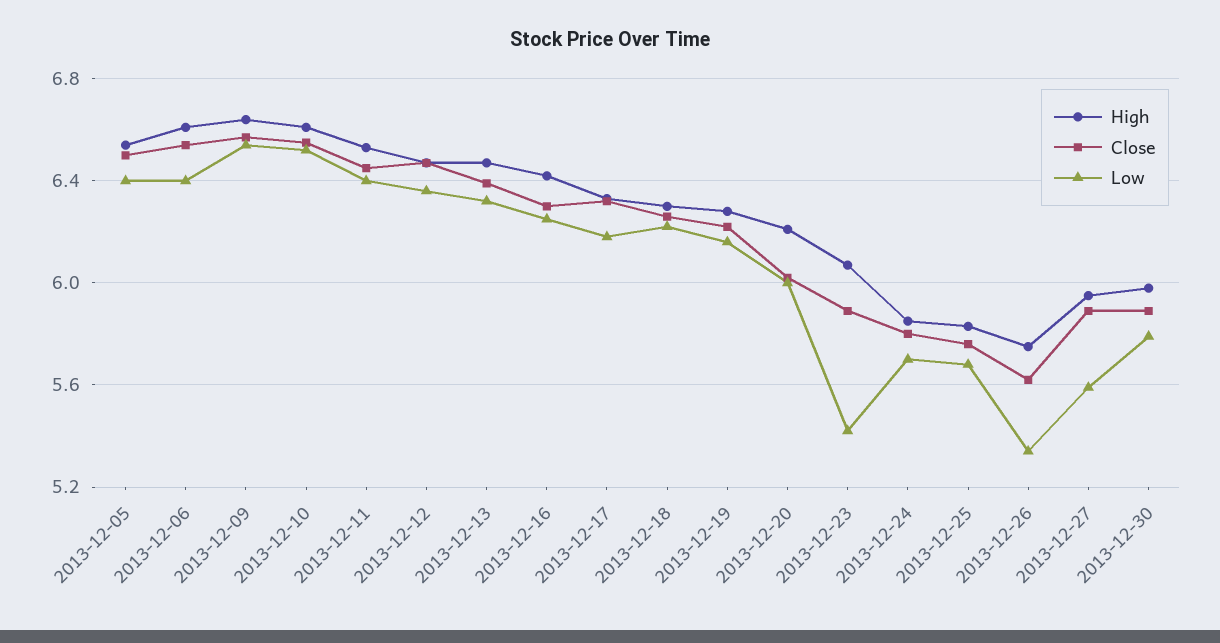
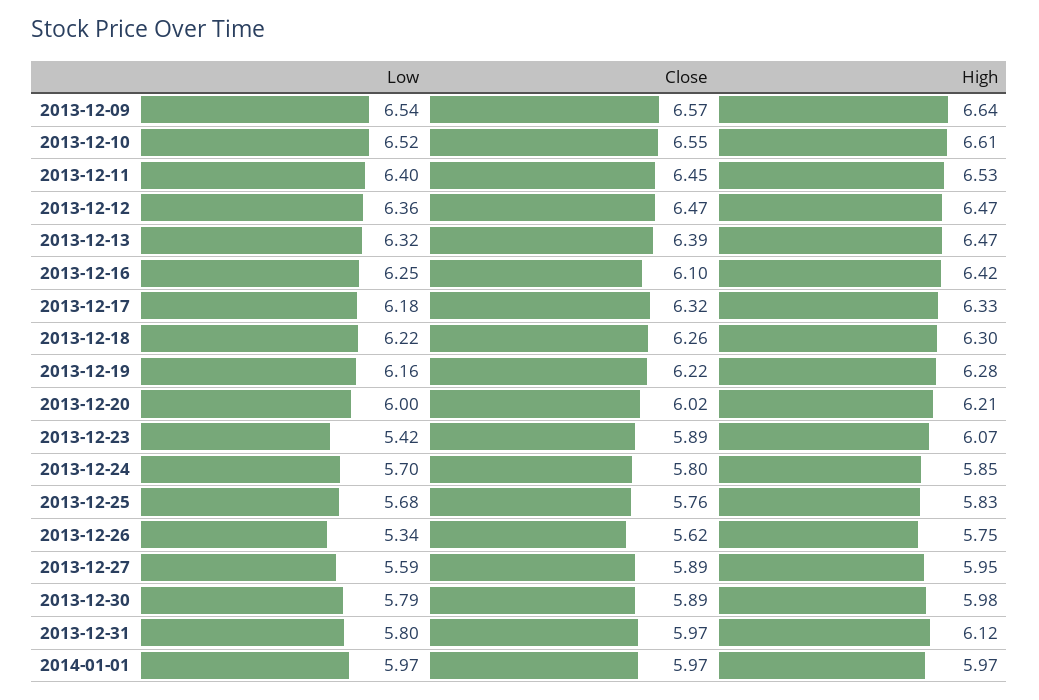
High, 2013-12-05: 6.55 -> none
Close, 2013-12-05: 6.5 -> none
Low, 2013-12-05: 6.4 -> none
High, 2013-12-06: 6.6 -> none
Close, 2013-12-06: 6.55 -> none
Low, 2013-12-06: 6.4 -> none
Close, 2013-12-16: 6.3 -> 6.1
Low, 2013-12-31: none -> 5.8
Close, 2013-12-31: none -> 5.97
High, 2013-12-31: none -> 6.12
Low, 2014-01-01: none -> 5.97
Close, 2014-01-01: none -> 5.97
High, 2014-01-01: none -> 5.97

